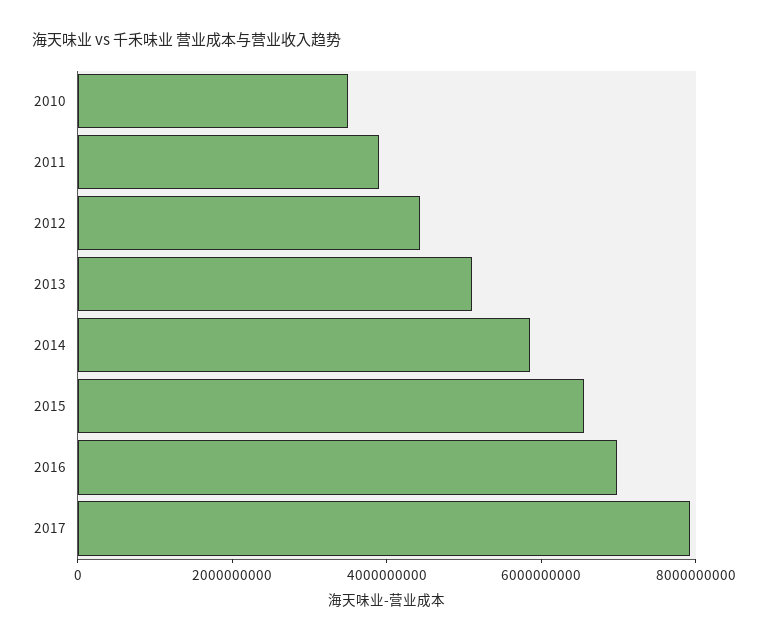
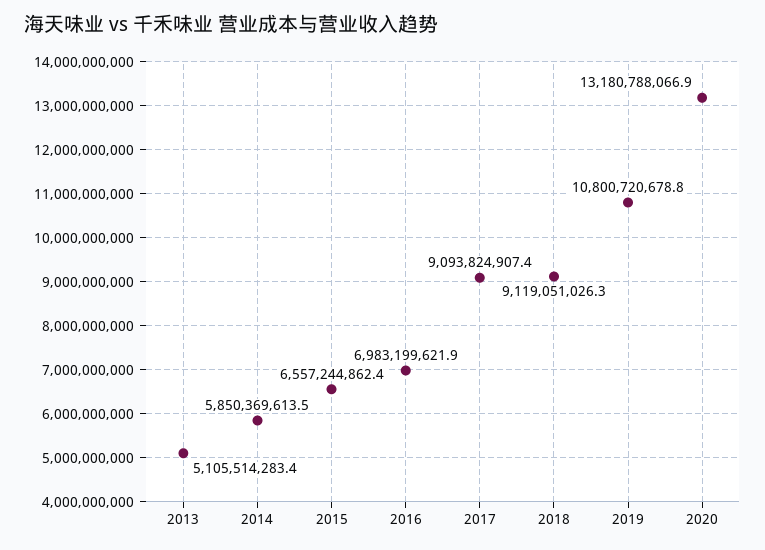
2010: 3500000000 -> none
2011: 4000000000 -> none
2012: 4500000000 -> none
2017: 8000000000 -> 9093824907.4
2018: none -> 9119051026.3
2019: none -> 10800720678.8
2020: none -> 13180788066.9

